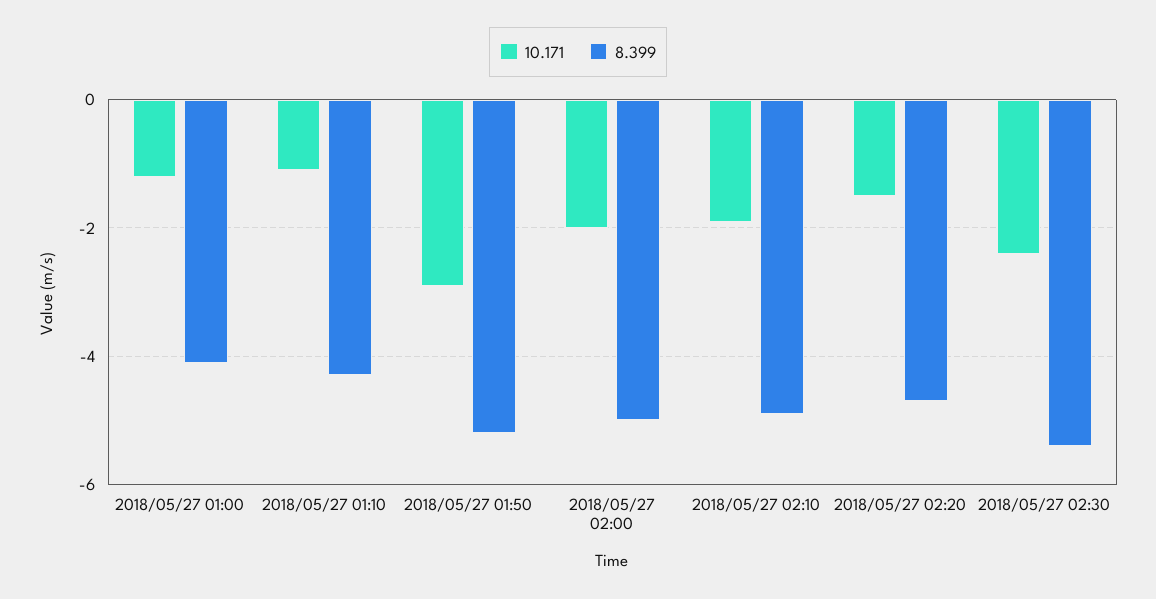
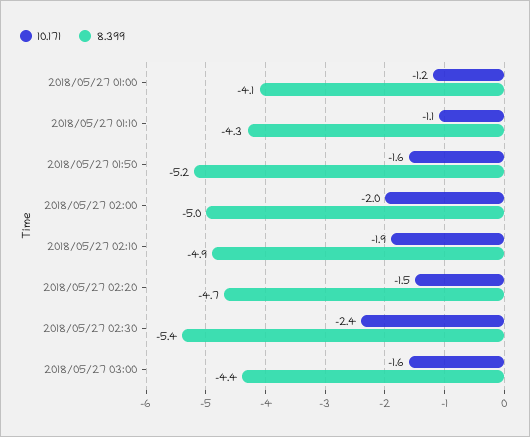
10.171, 2018/05/27 01:50: -3 -> -1.6
10.171, 2018/05/27 03:00: none -> -1.6
8.399, 2018/05/27 03:00: none -> -4.4

